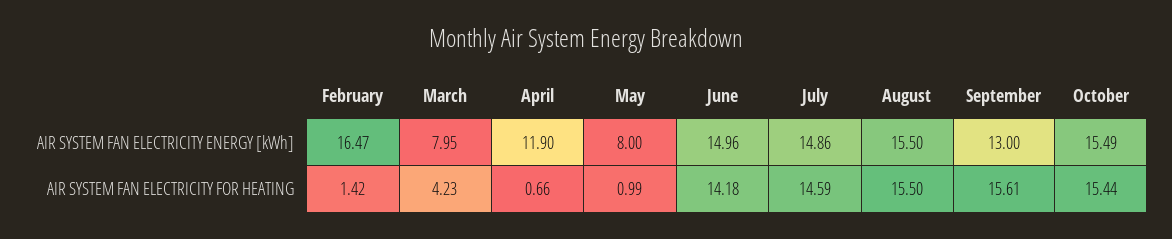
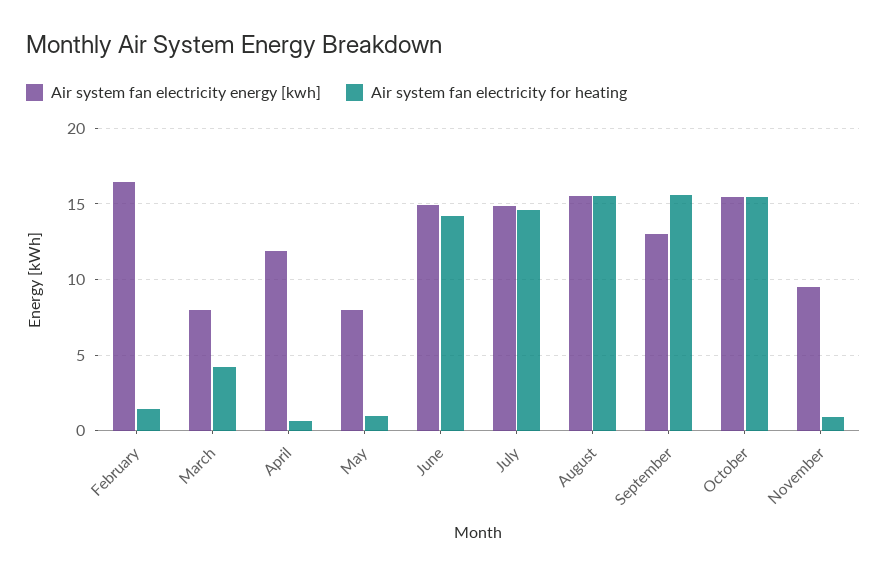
AIR SYSTEM FAN ELECTRICITY ENERGY [kWh], November: none -> 9.5
AIR SYSTEM FAN ELECTRICITY FOR HEATING, November: none -> 1

